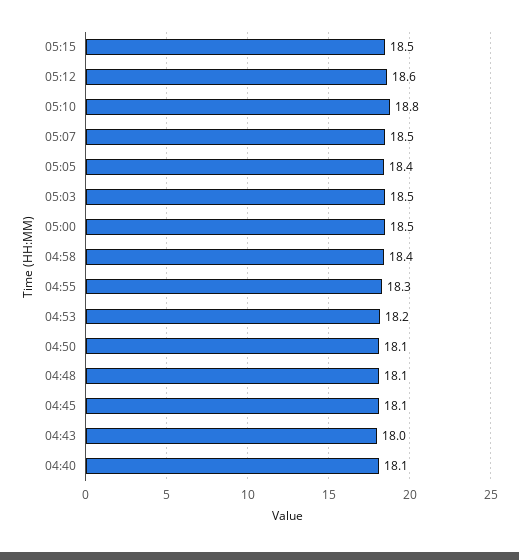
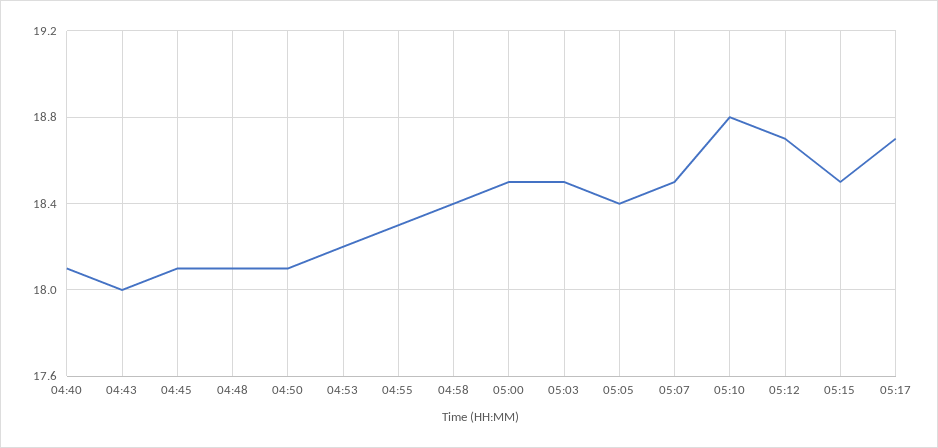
05:12: 18.6 -> 18.7
05:17: none -> 18.7

